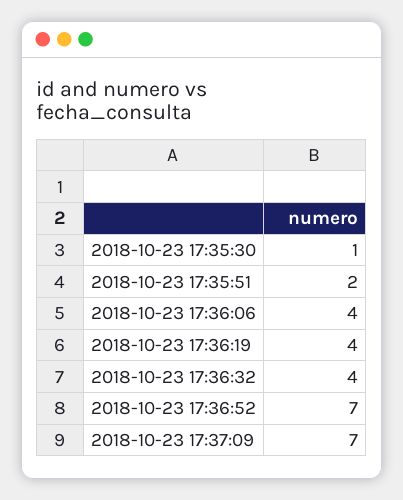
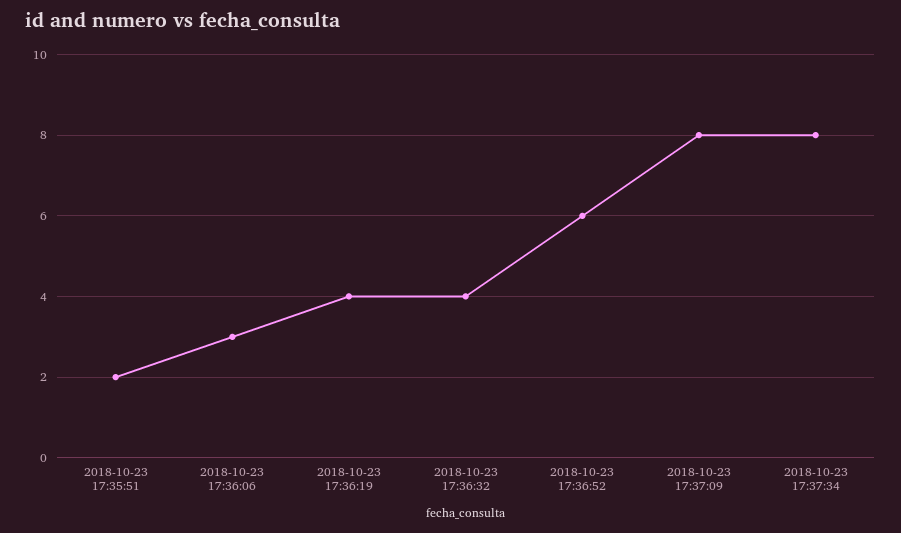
2018-10-23 17:35:30: 1 -> none
2018-10-23 17:36:06: 4 -> 3
2018-10-23 17:36:52: 7 -> 6
2018-10-23 17:37:09: 7 -> 8
2018-10-23 17:37:34: none -> 8

